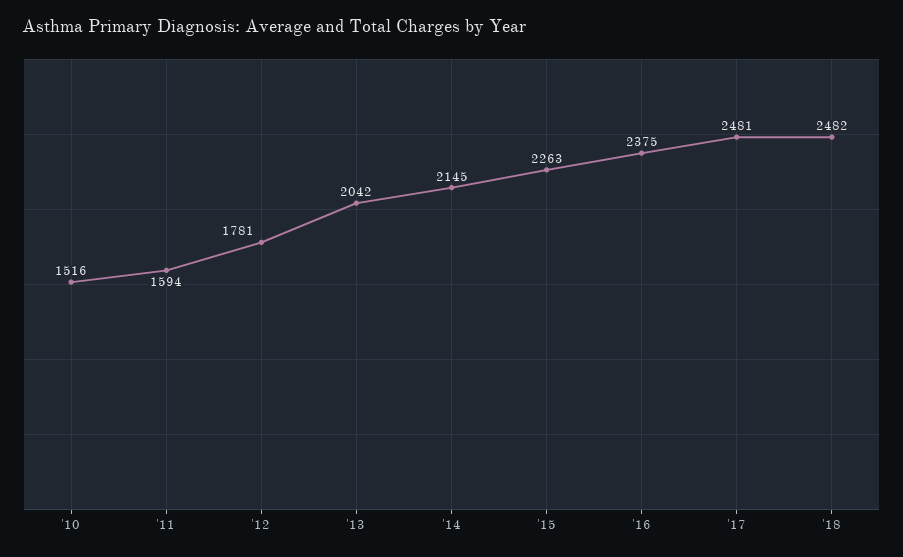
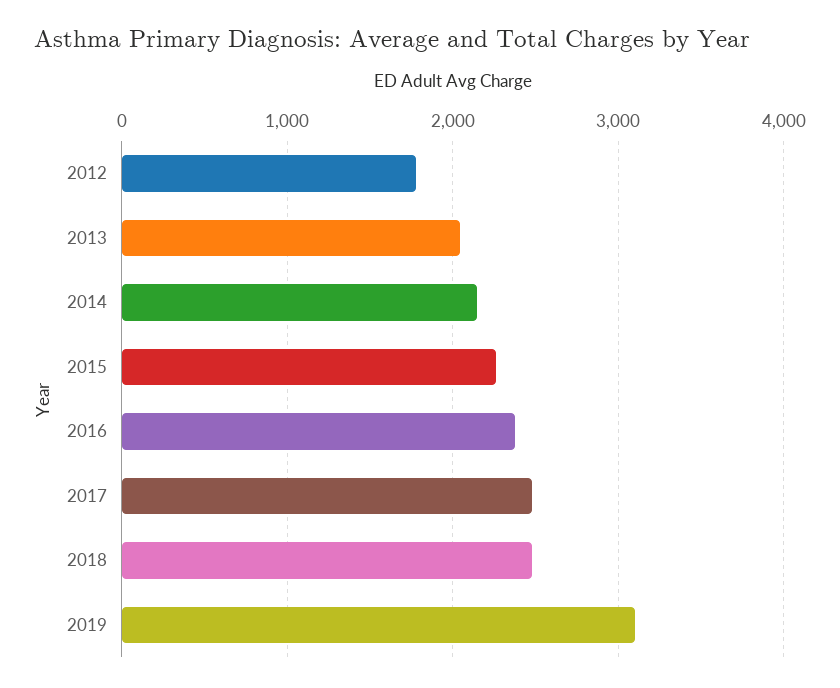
'10: 1516 -> none
'11: 1594 -> none
2019: none -> 3100

